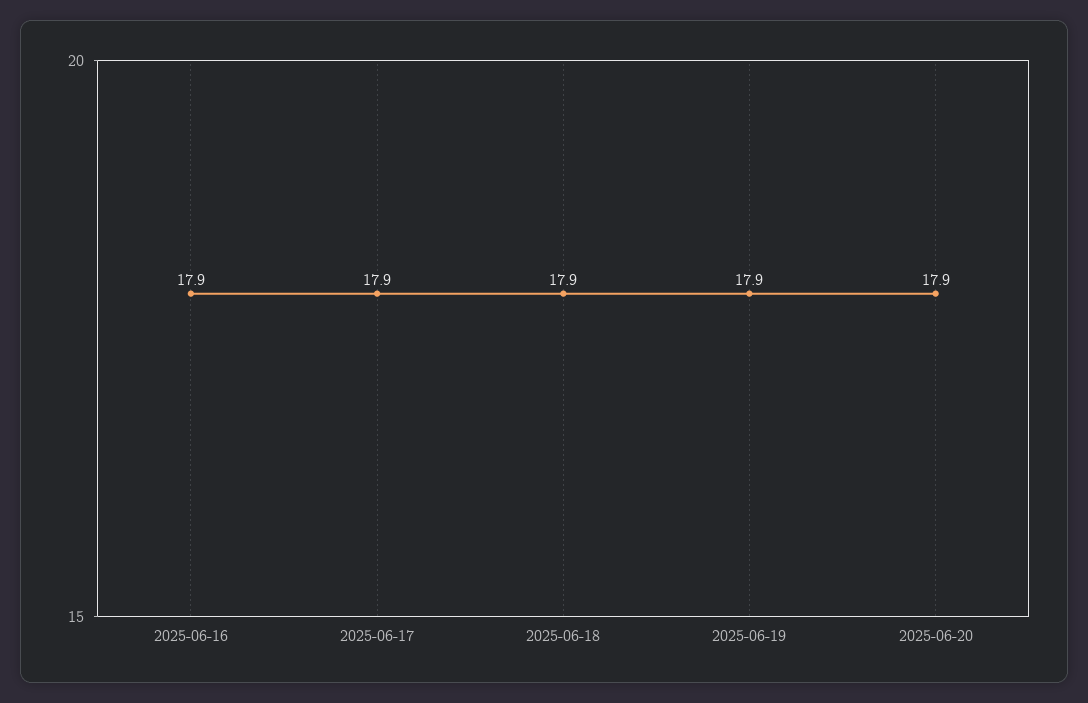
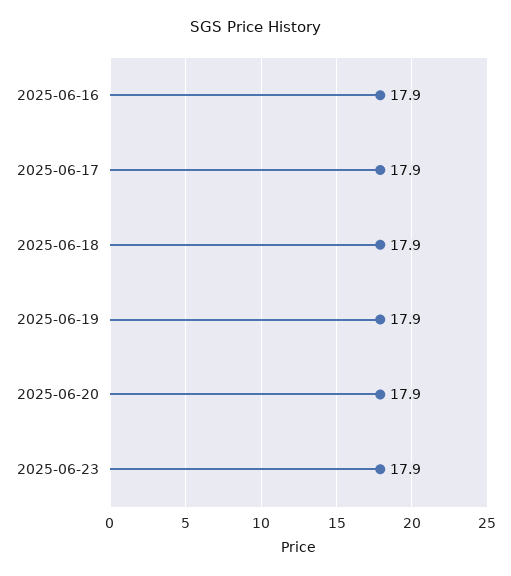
2025-06-23: none -> 17.9

